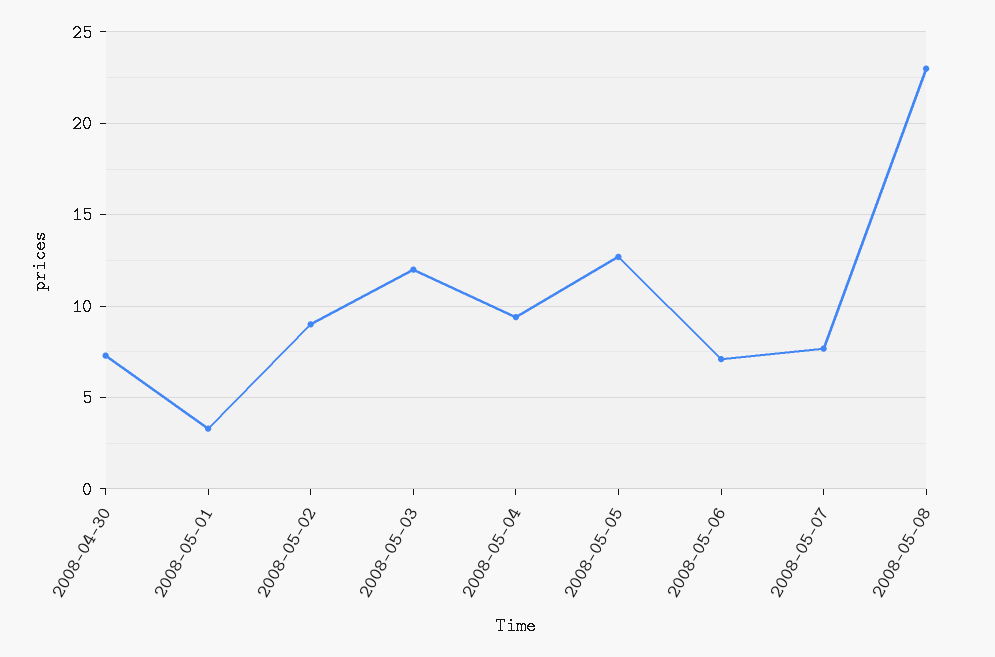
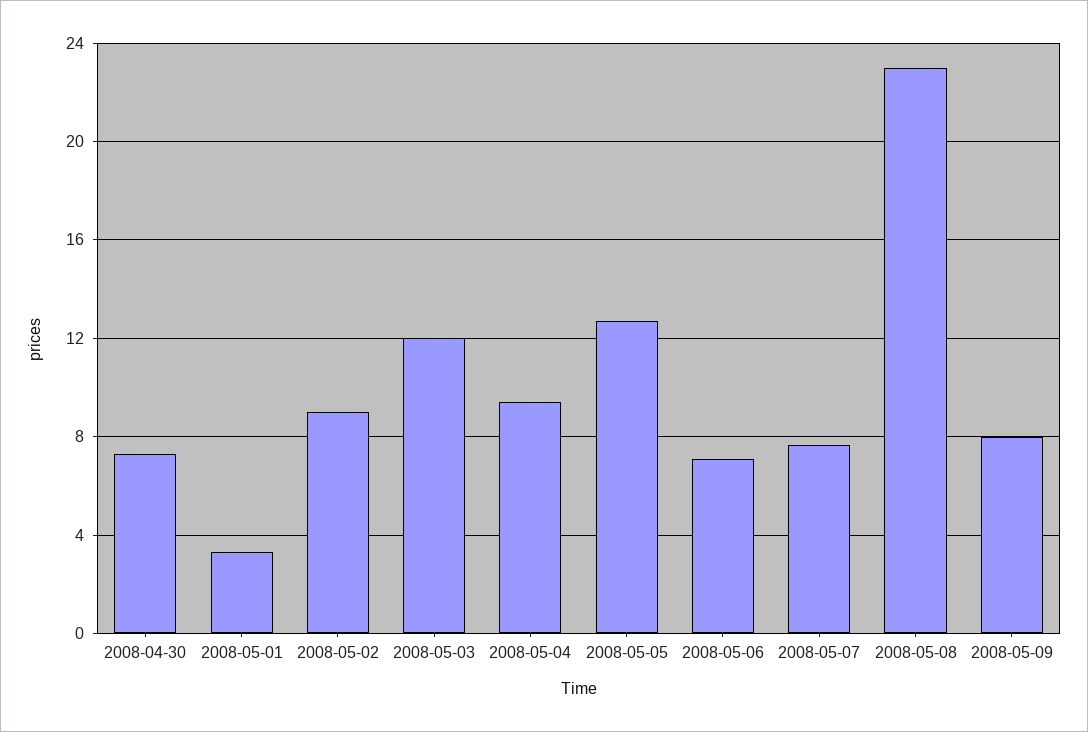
2008-05-09: none -> 8

